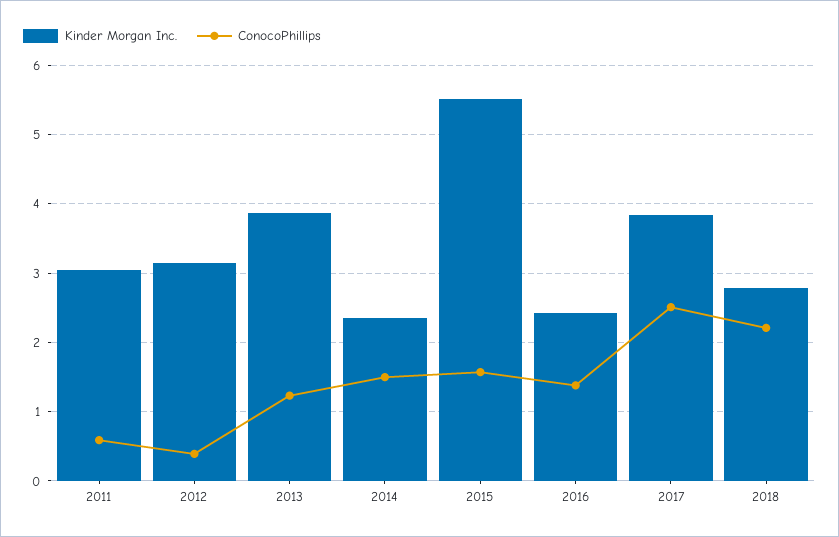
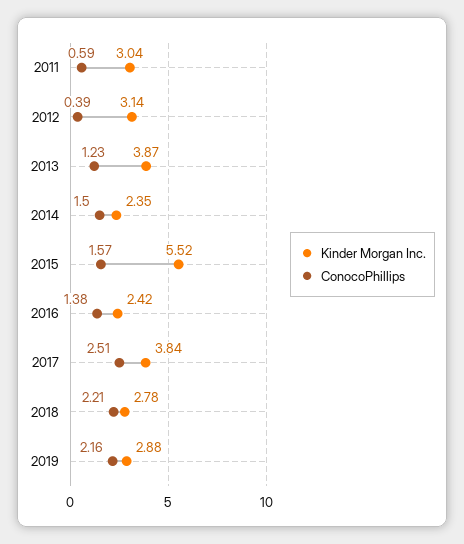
Kinder Morgan Inc., 2019: none -> 2.88
ConocoPhillips, 2019: none -> 2.16

